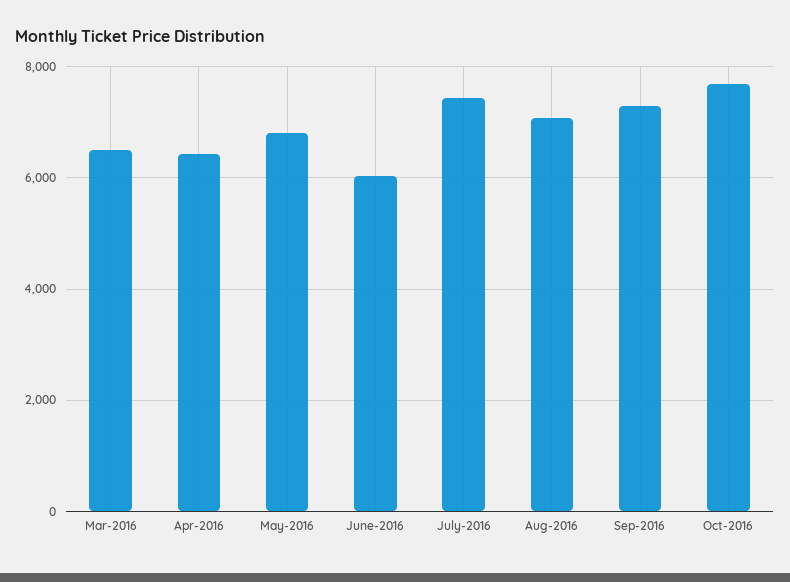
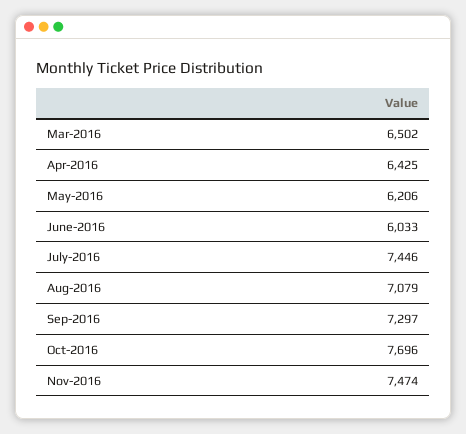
May-2016: 6800 -> 6206
Nov-2016: none -> 7474

